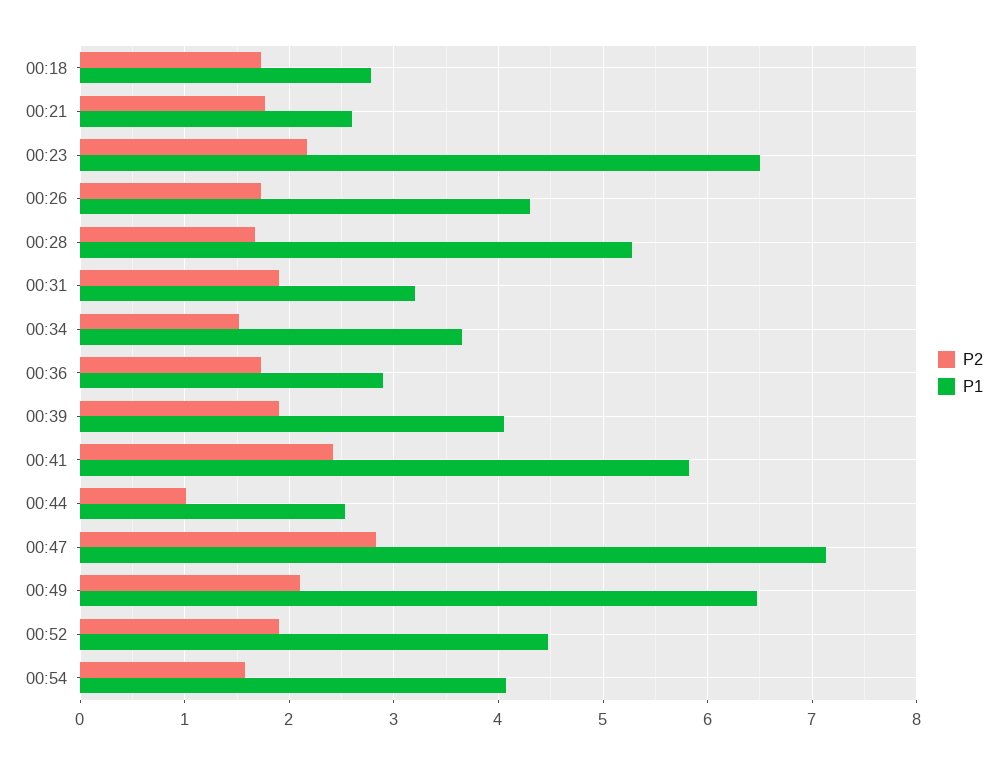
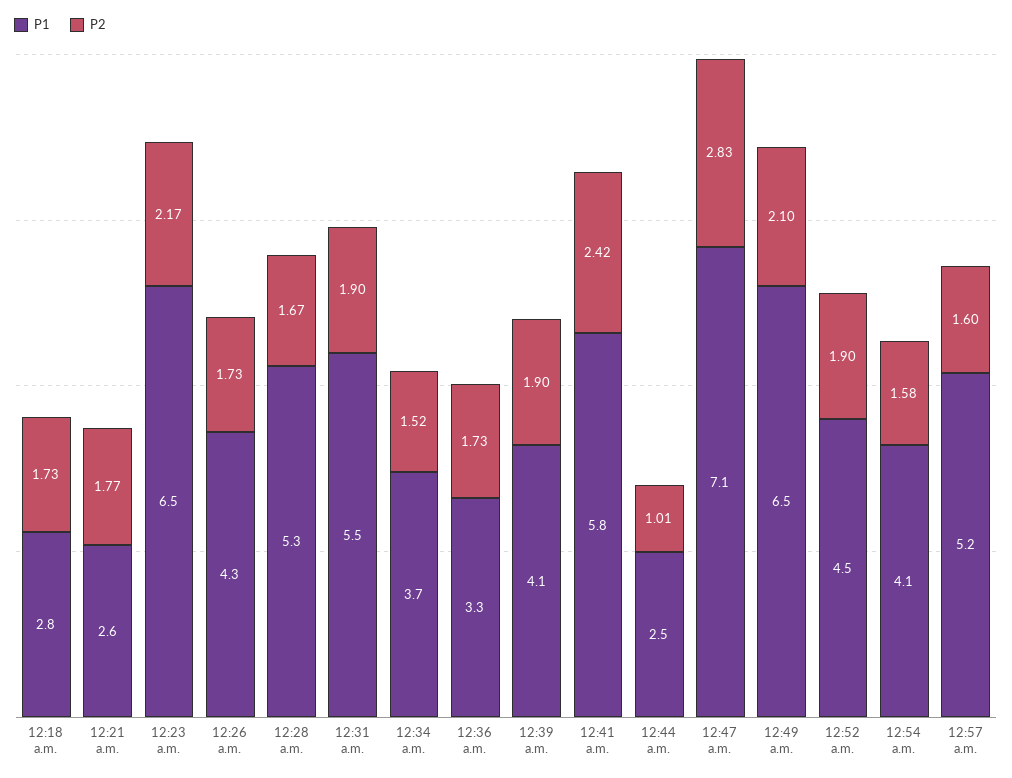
P1, 00:31: 3.2 -> 5.5
P1, 00:36: 2.9 -> 3.3
P1, 12:57 a.m.: none -> 5.2
P2, 12:57 a.m.: none -> 1.6

